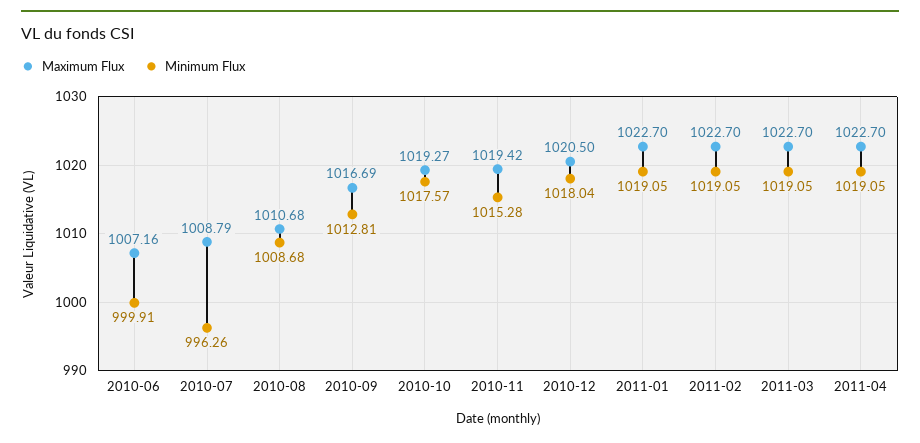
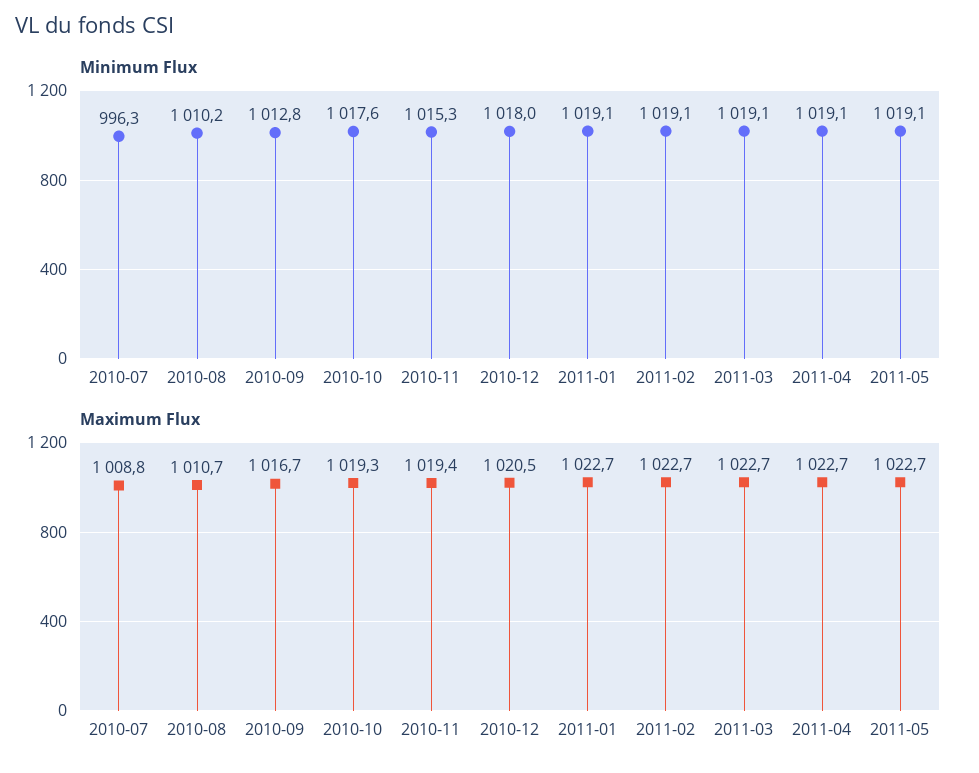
Maximum Flux, 2010-06: 1007.16 -> none
Minimum Flux, 2010-06: 999.91 -> none
Minimum Flux, 2010-08: 1008.68 -> 1010.2
Minimum Flux, 2011-05: none -> 1019.1
Maximum Flux, 2011-05: none -> 1022.7

